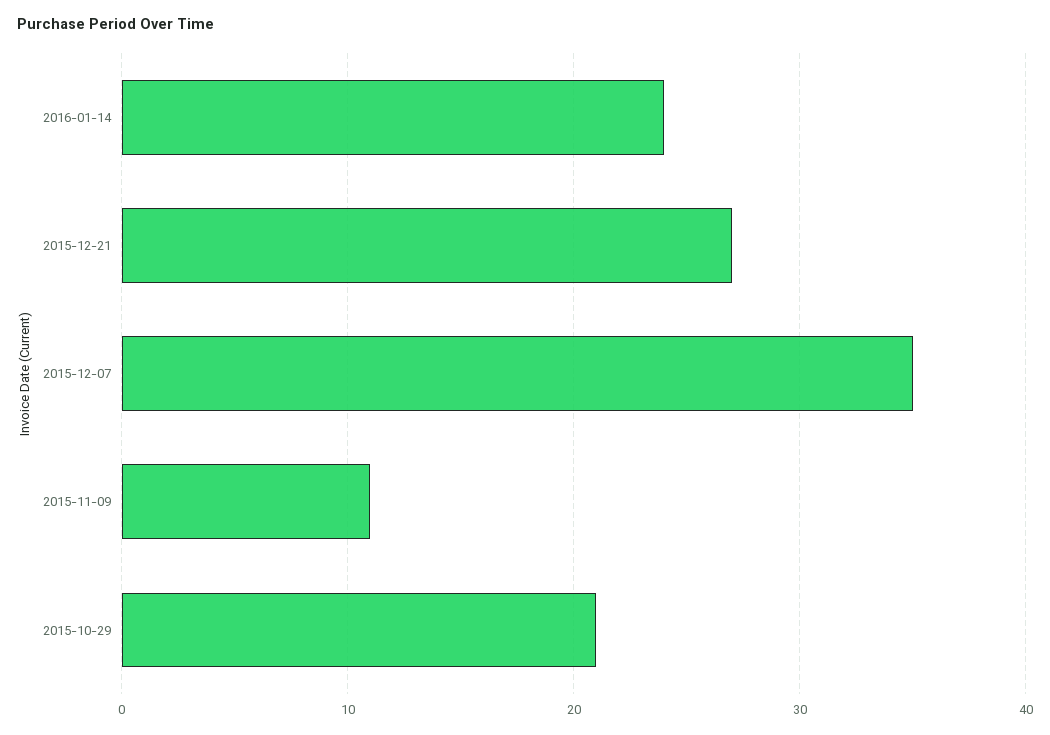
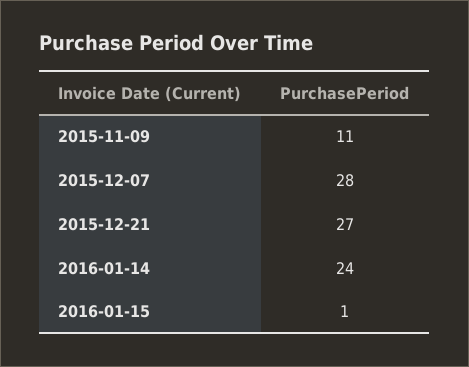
2015-12-07: 35 -> 28
2015-10-29: 21 -> none
2016-01-15: none -> 1

